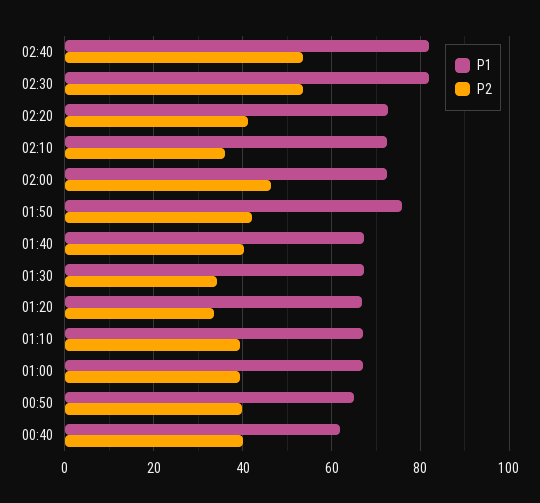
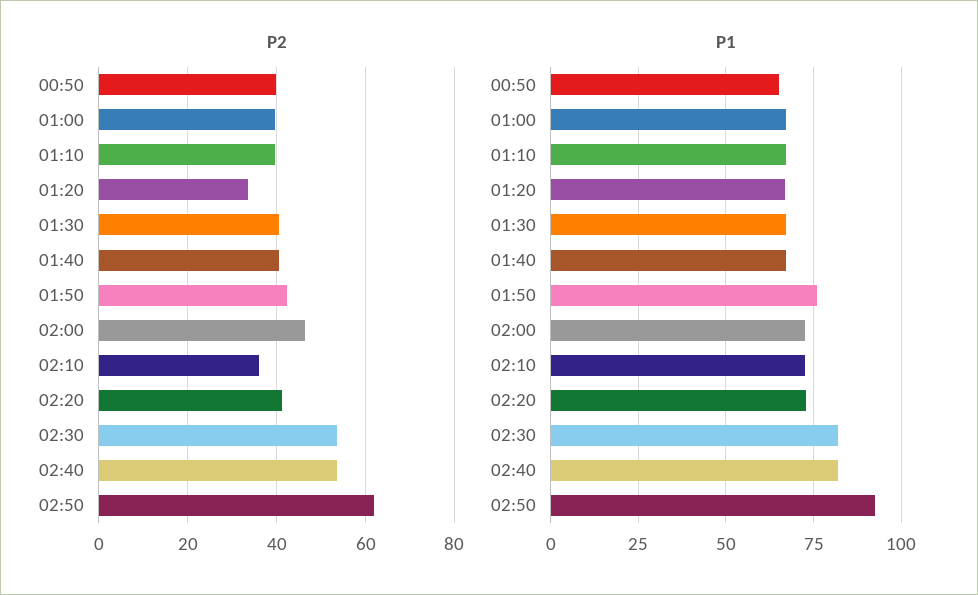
P2, 01:30: 34 -> 40
P1, 00:40: 62 -> none
P2, 00:40: 40 -> none
P2, 02:50: none -> 62
P1, 02:50: none -> 92.5

